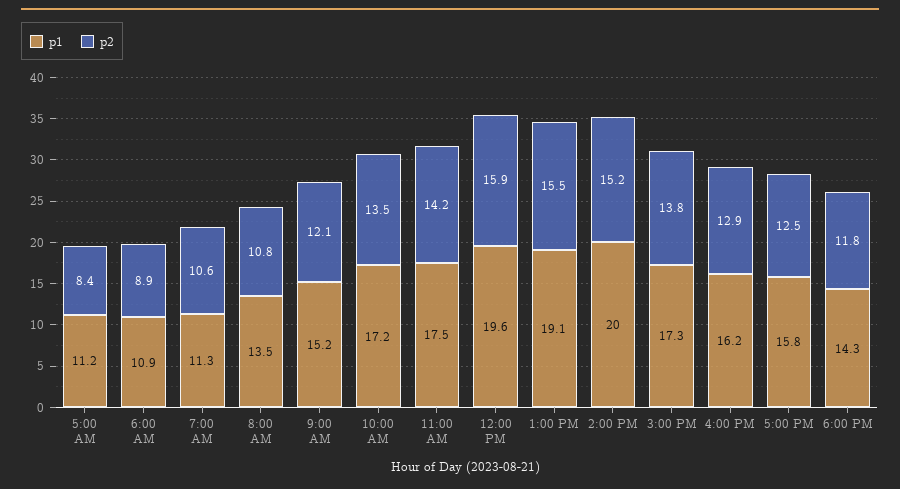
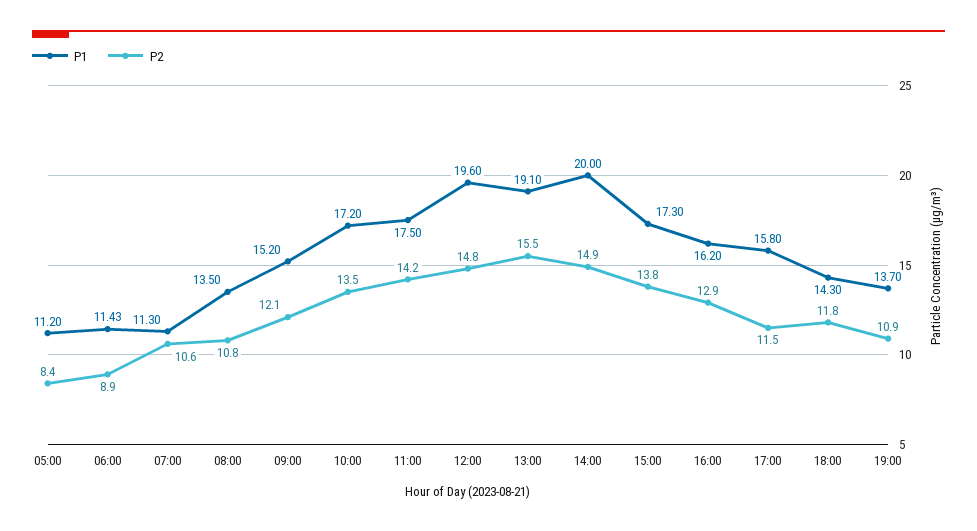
p1, 6:00 AM: 10.9 -> 11.43
p2, 12:00 PM: 15.9 -> 14.8
p2, 2:00 PM: 15.2 -> 14.9
p2, 5:00 PM: 12.5 -> 11.5
p1, 19:00: none -> 13.7
p2, 19:00: none -> 10.9

